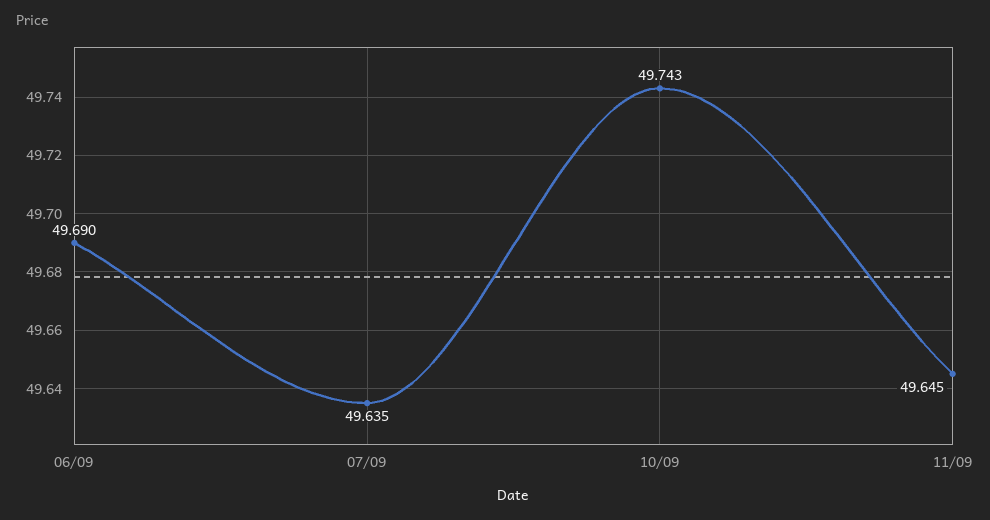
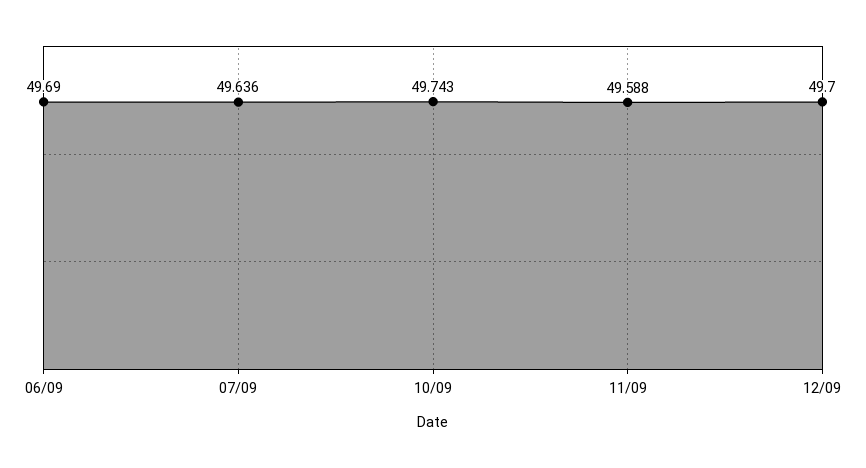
07/09: 49.635 -> 49.636
11/09: 49.645 -> 49.588
12/09: none -> 49.7

